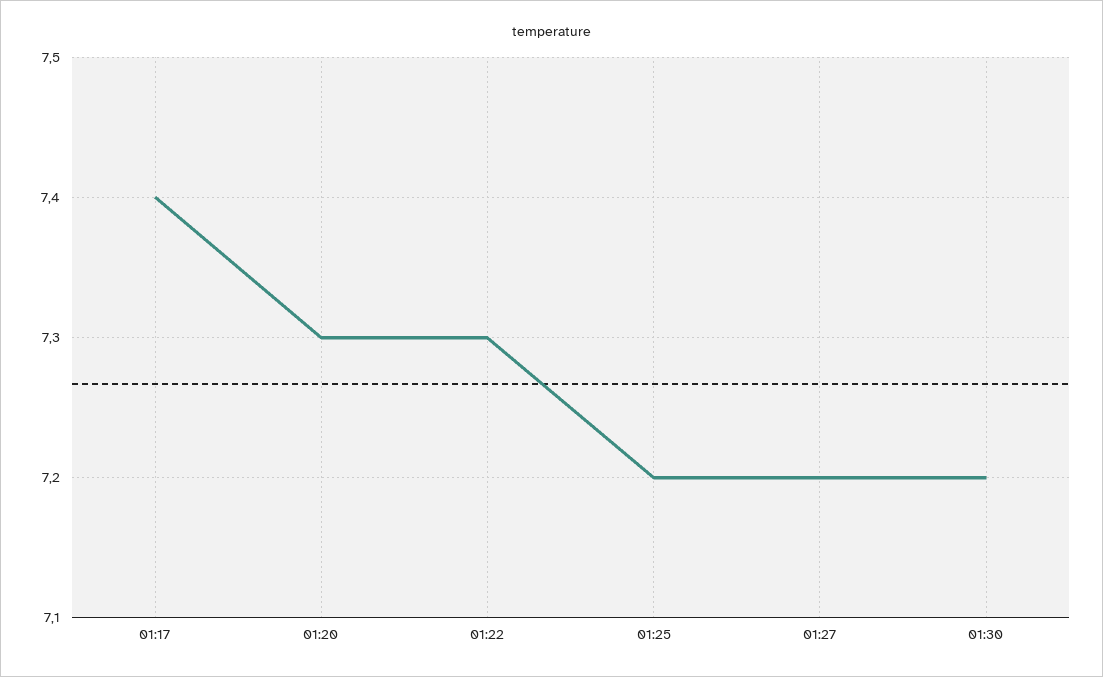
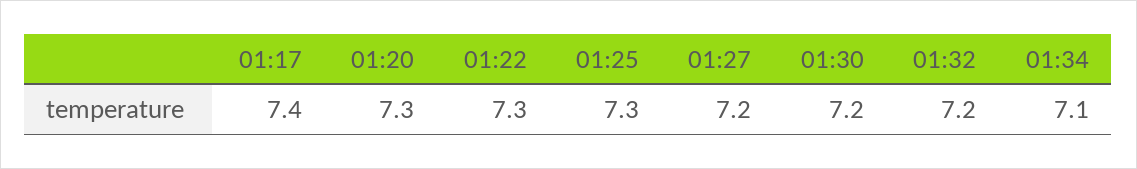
01:25: 7.2 -> 7.3
01:32: none -> 7.2
01:34: none -> 7.1

